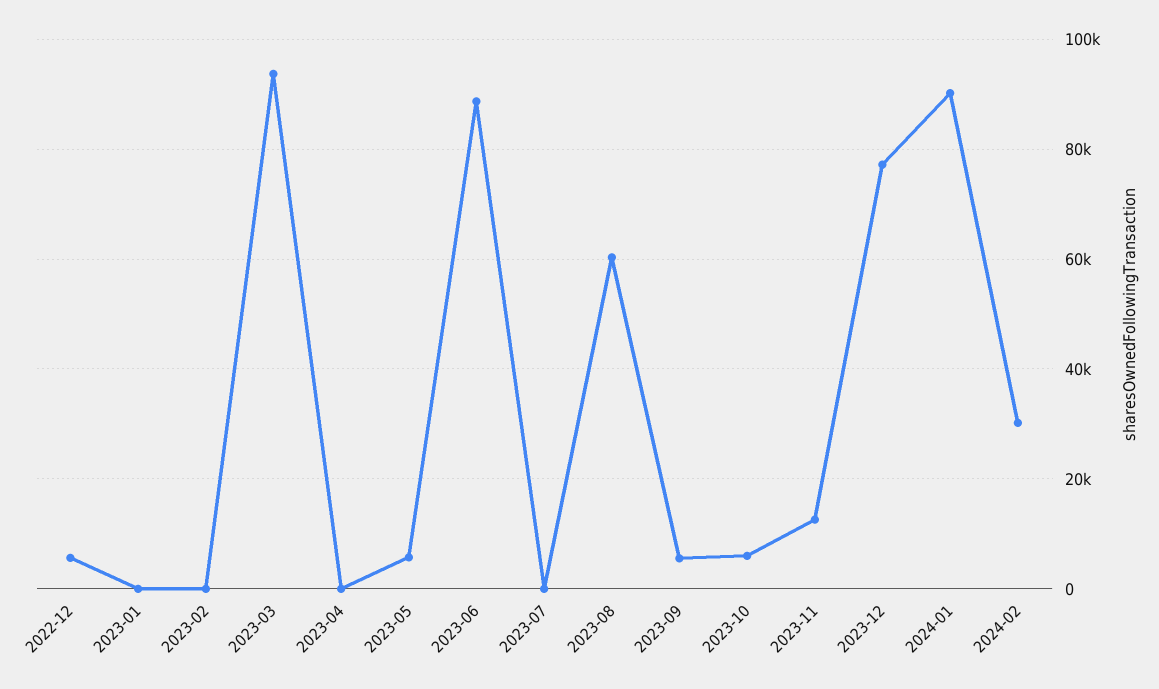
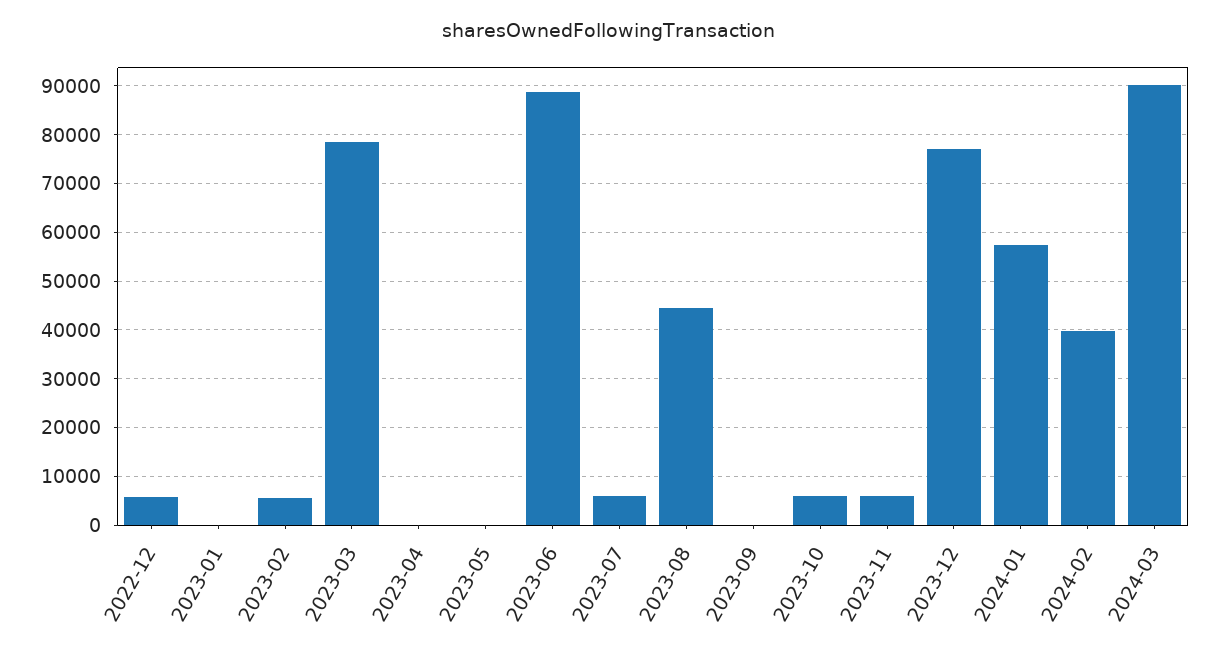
2023-02: 0 -> 6000
2023-03: 94000 -> 78000
2023-05: 6000 -> 0
2023-07: 0 -> 6000
2023-08: 60000 -> 44000
2023-09: 6000 -> 0
2023-11: 12000 -> 6000
2024-01: 90000 -> 58000
2024-02: 30000 -> 40000
2024-03: none -> 90000

